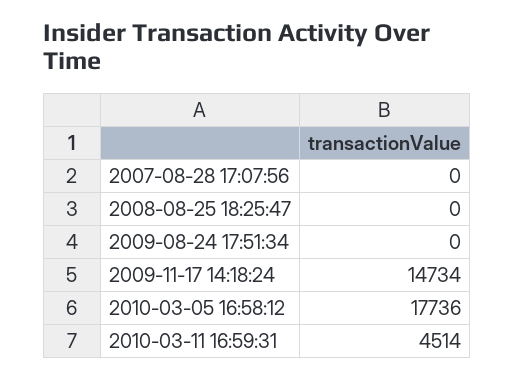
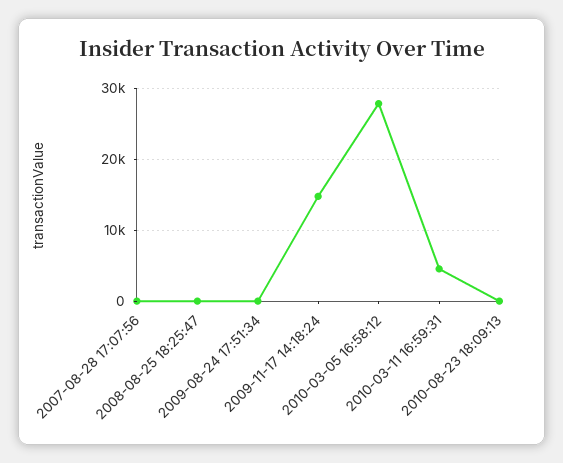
2010-03-05 16:58:12: 17736 -> 28000
2010-08-23 18:09:13: none -> 0

